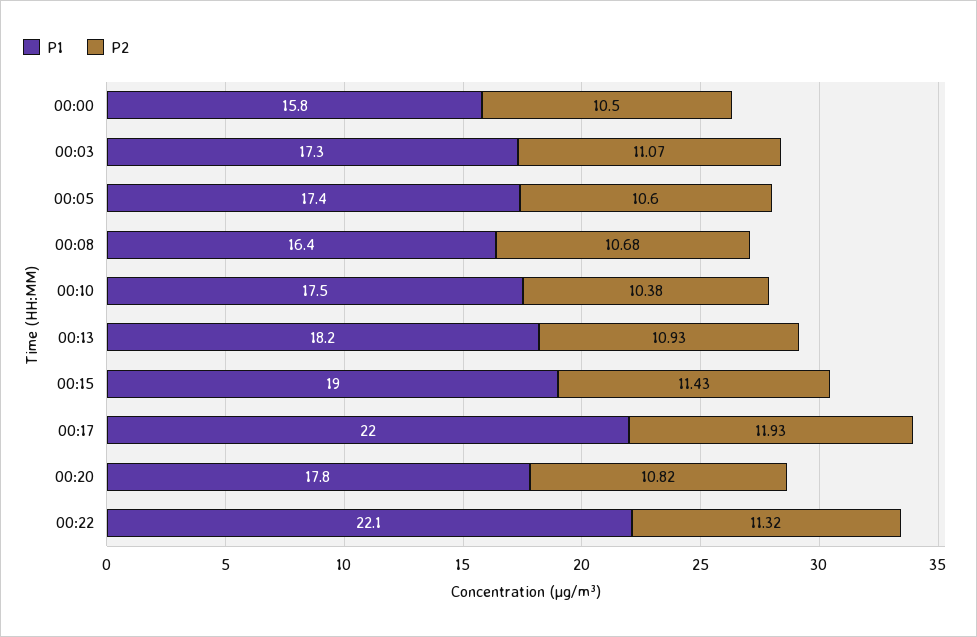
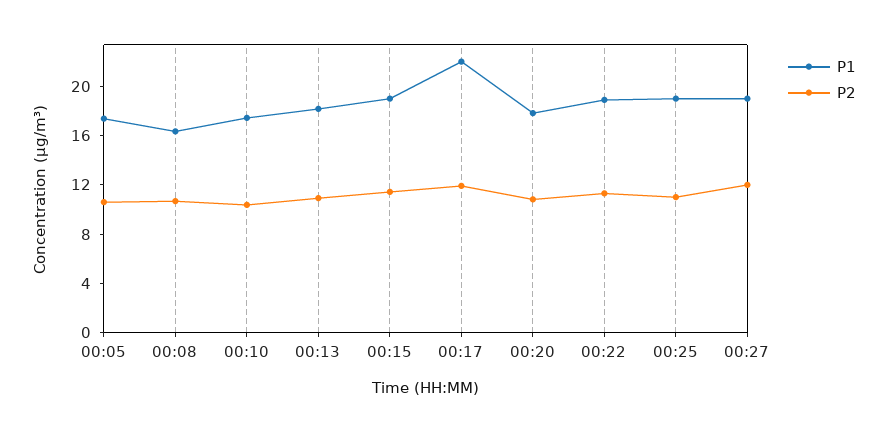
P1, 00:00: 15.8 -> none
P2, 00:00: 10.5 -> none
P1, 00:03: 17.3 -> none
P2, 00:03: 11.07 -> none
P1, 00:22: 22.1 -> 19
P1, 00:25: none -> 19
P2, 00:25: none -> 11
P1, 00:27: none -> 19
P2, 00:27: none -> 12

